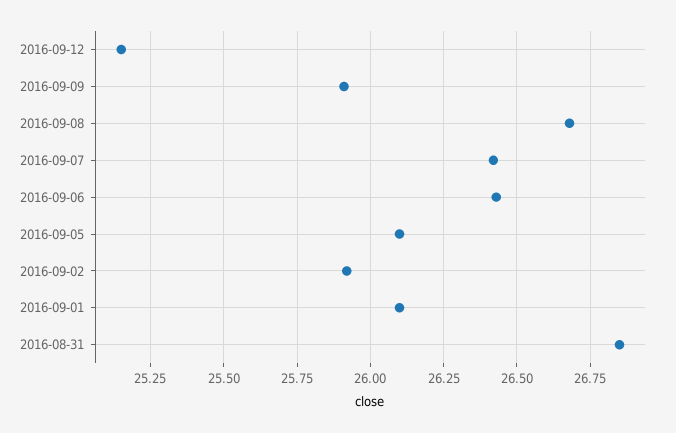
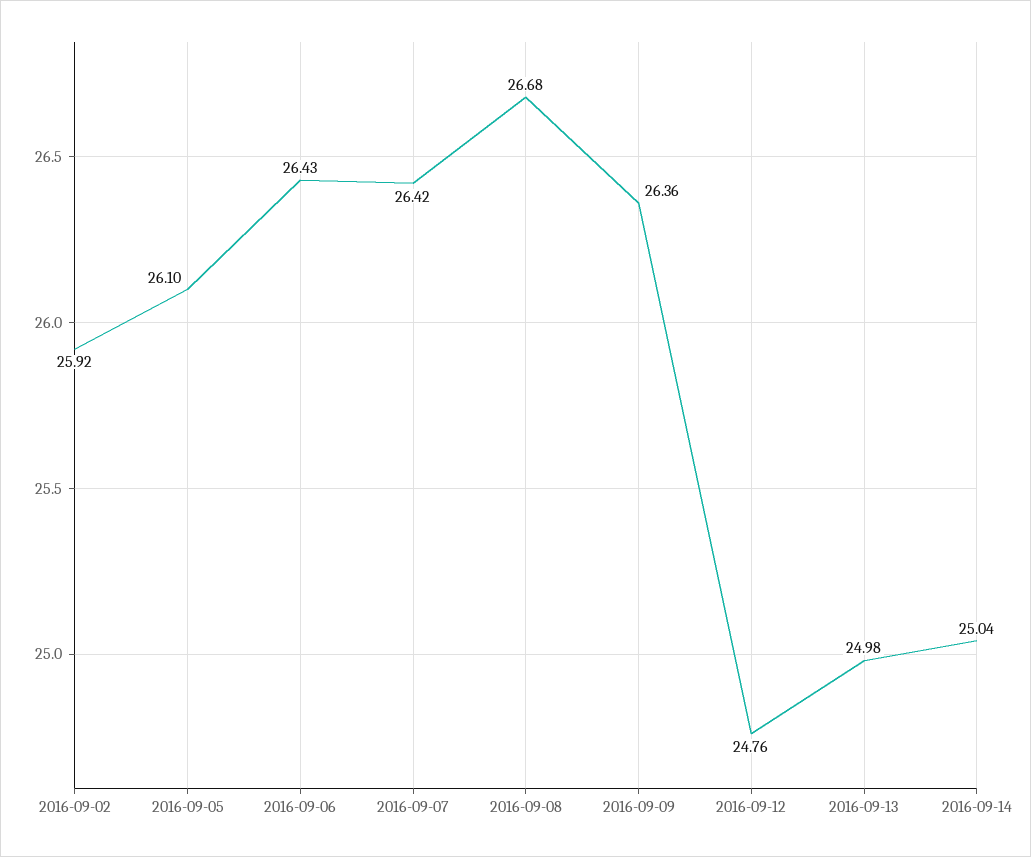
2016-09-12: 25.15 -> 24.76
2016-09-09: 25.9 -> 26.36
2016-09-01: 26.1 -> none
2016-08-31: 26.85 -> none
2016-09-13: none -> 24.98
2016-09-14: none -> 25.04

